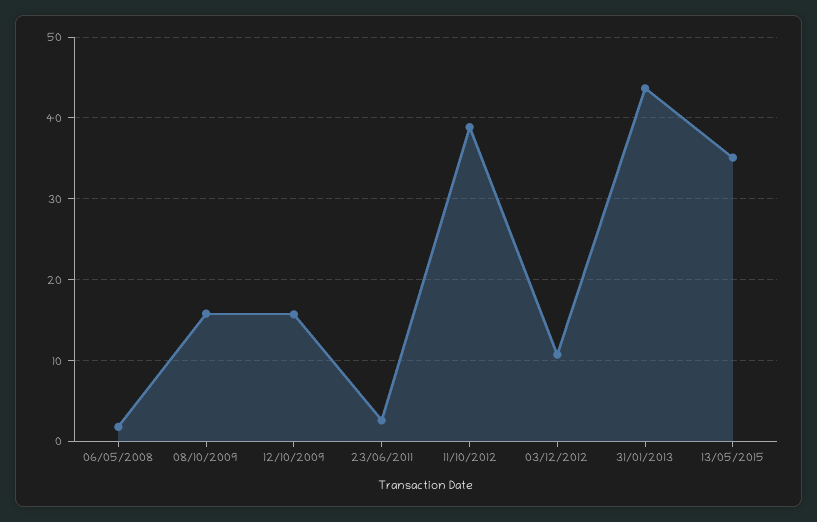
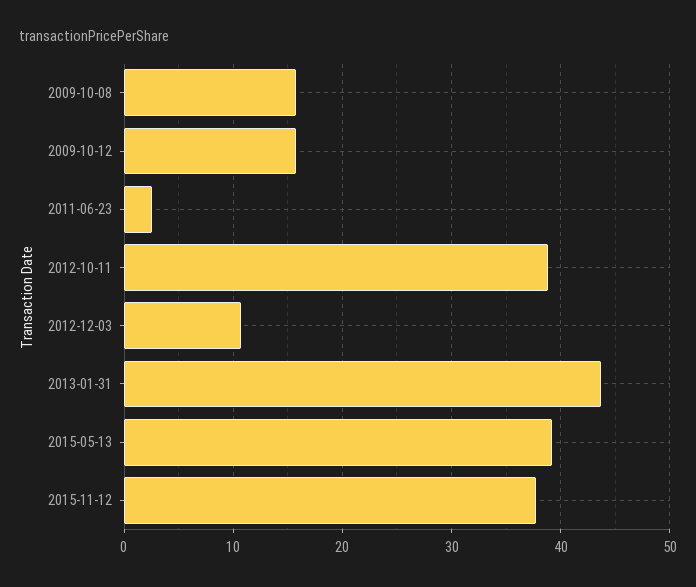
06/05/2008: 2 -> none
13/05/2015: 35 -> 39
2015-11-12: none -> 38

